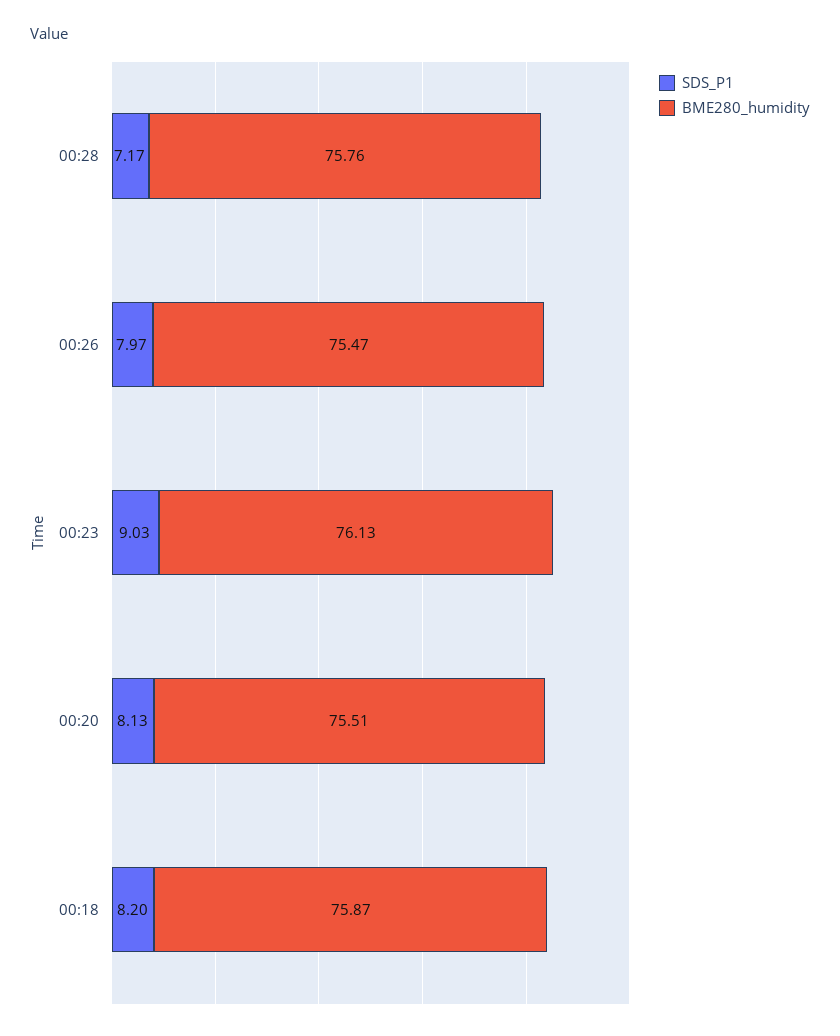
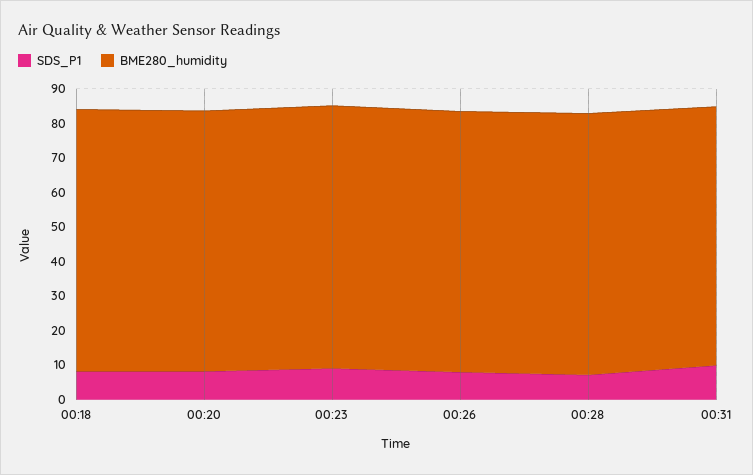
SDS_P1, 00:31: none -> 10
BME280_humidity, 00:31: none -> 75

